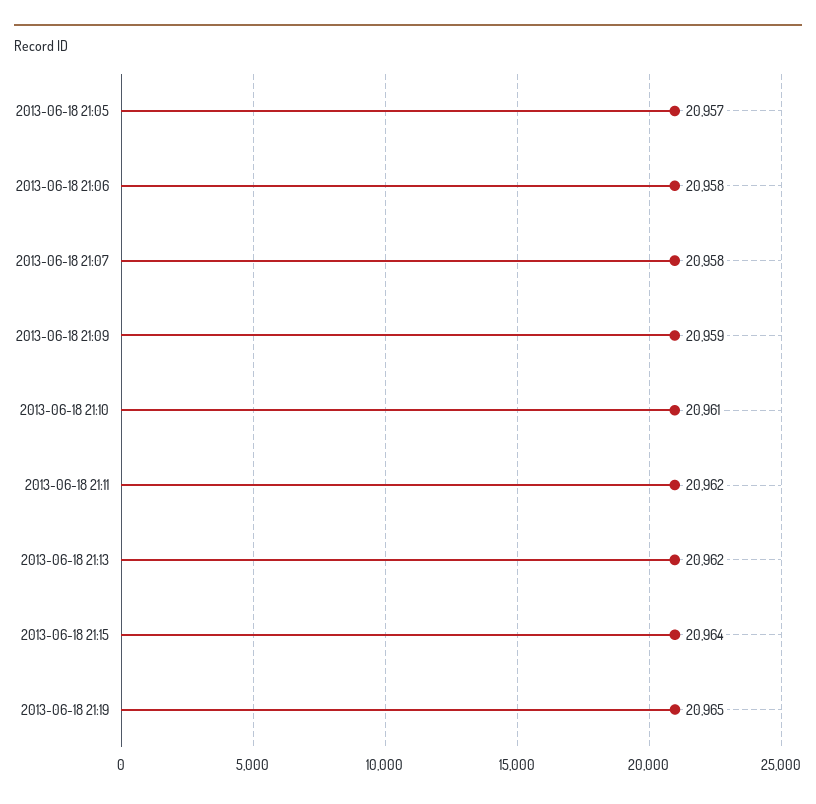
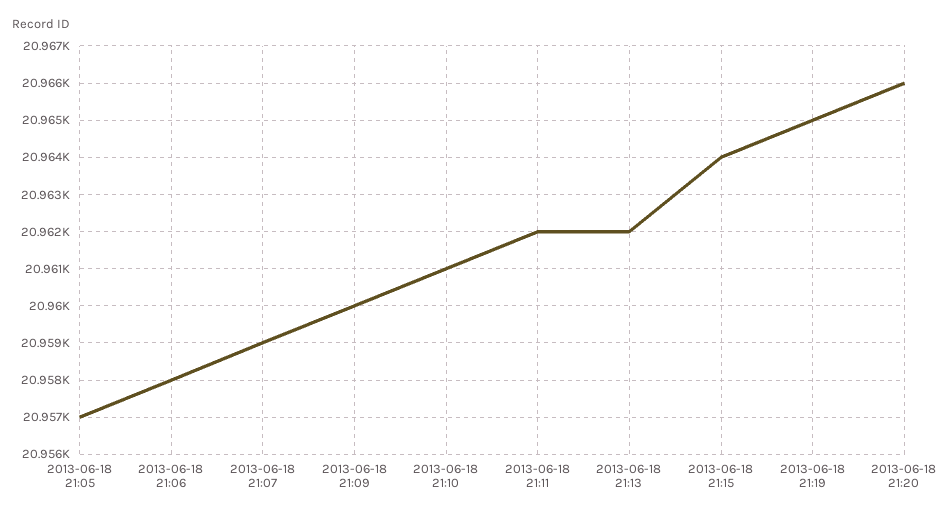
2013-06-18 21:07: 20958 -> 20959
2013-06-18 21:09: 20959 -> 20960
2013-06-18 21:20: none -> 20966

